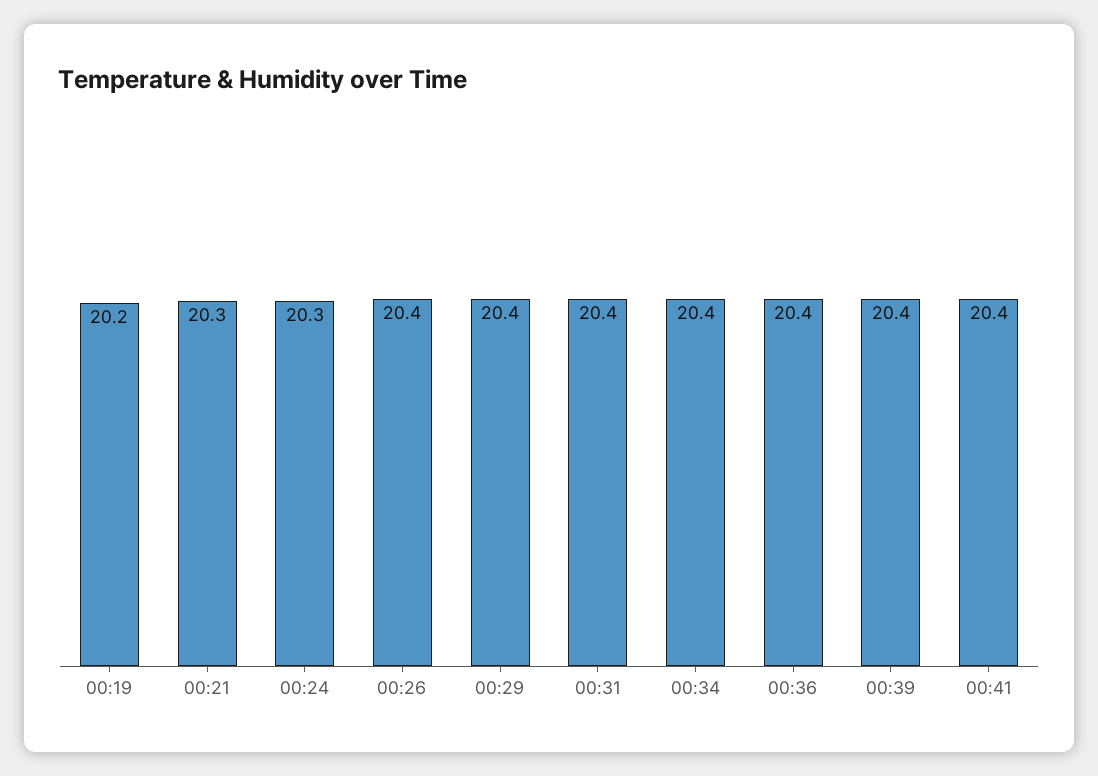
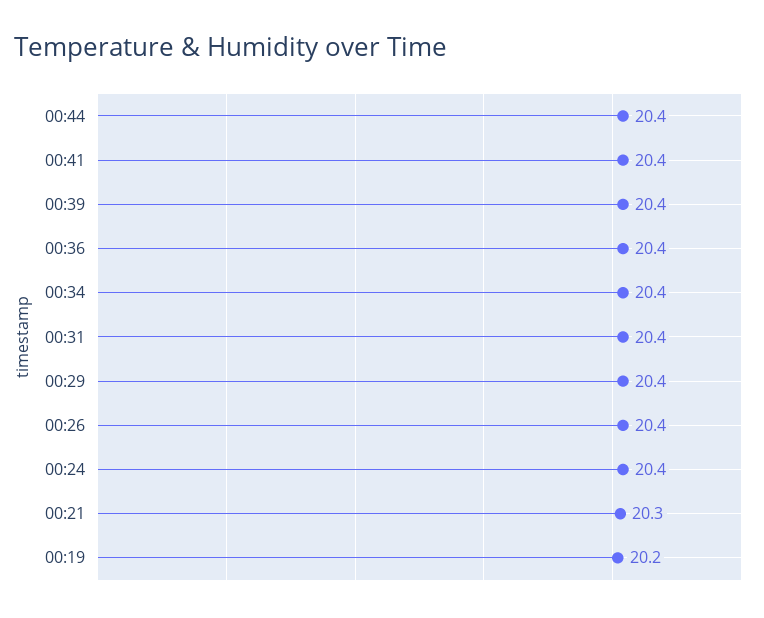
00:24: 20.3 -> 20.4
00:44: none -> 20.4

